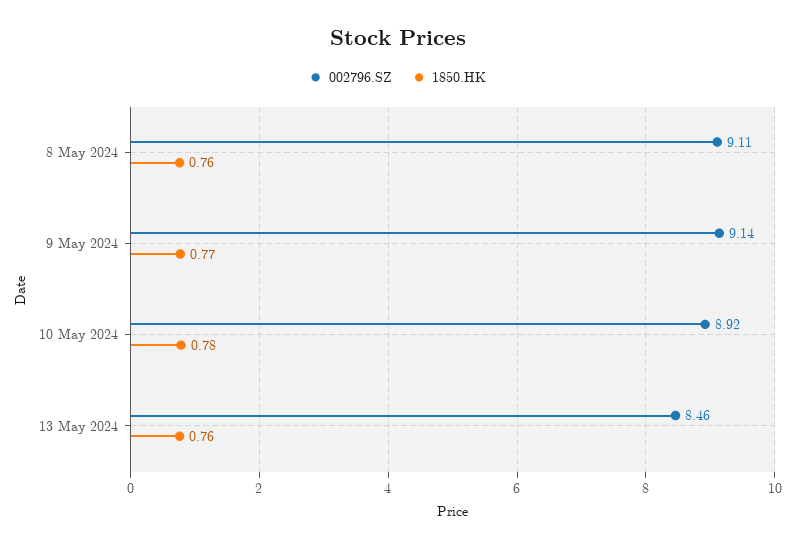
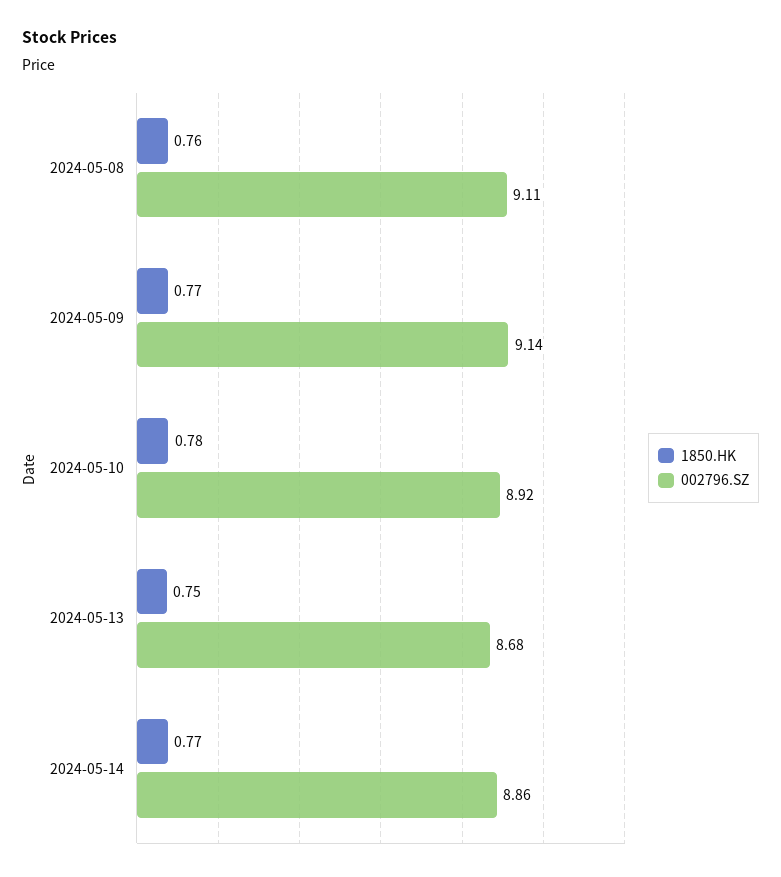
002796.SZ, 13 May 2024: 8.46 -> 8.68
1850.HK, 13 May 2024: 0.76 -> 0.75
1850.HK, 2024-05-14: none -> 0.77
002796.SZ, 2024-05-14: none -> 8.86

